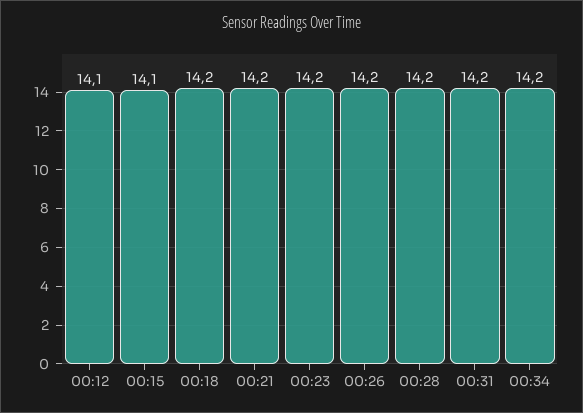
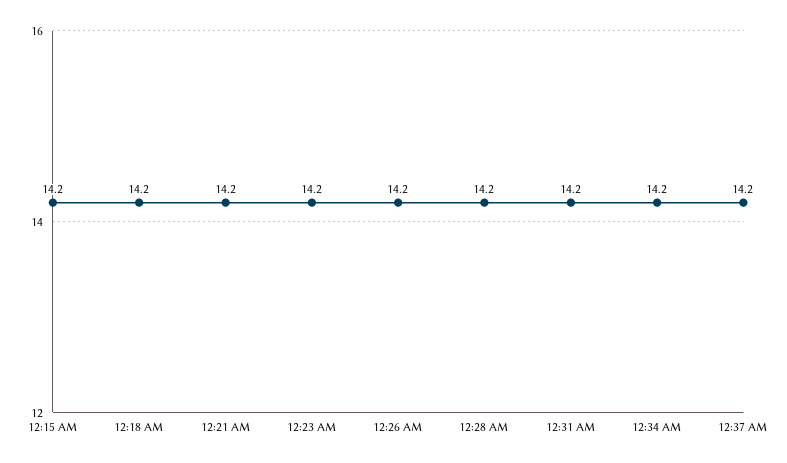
00:12: 14.1 -> none
00:15: 14.1 -> 14.2
12:37 AM: none -> 14.2

